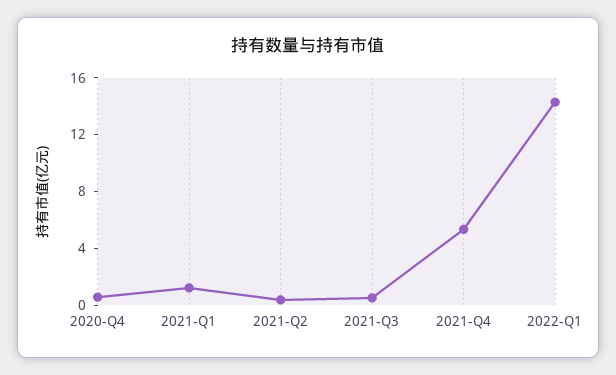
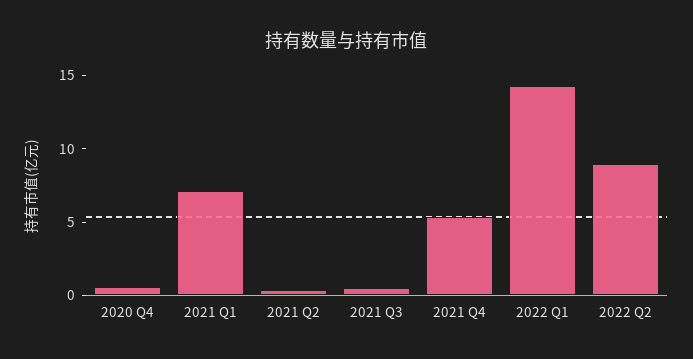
2021-Q1: 1 -> 7
2022 Q2: none -> 9

